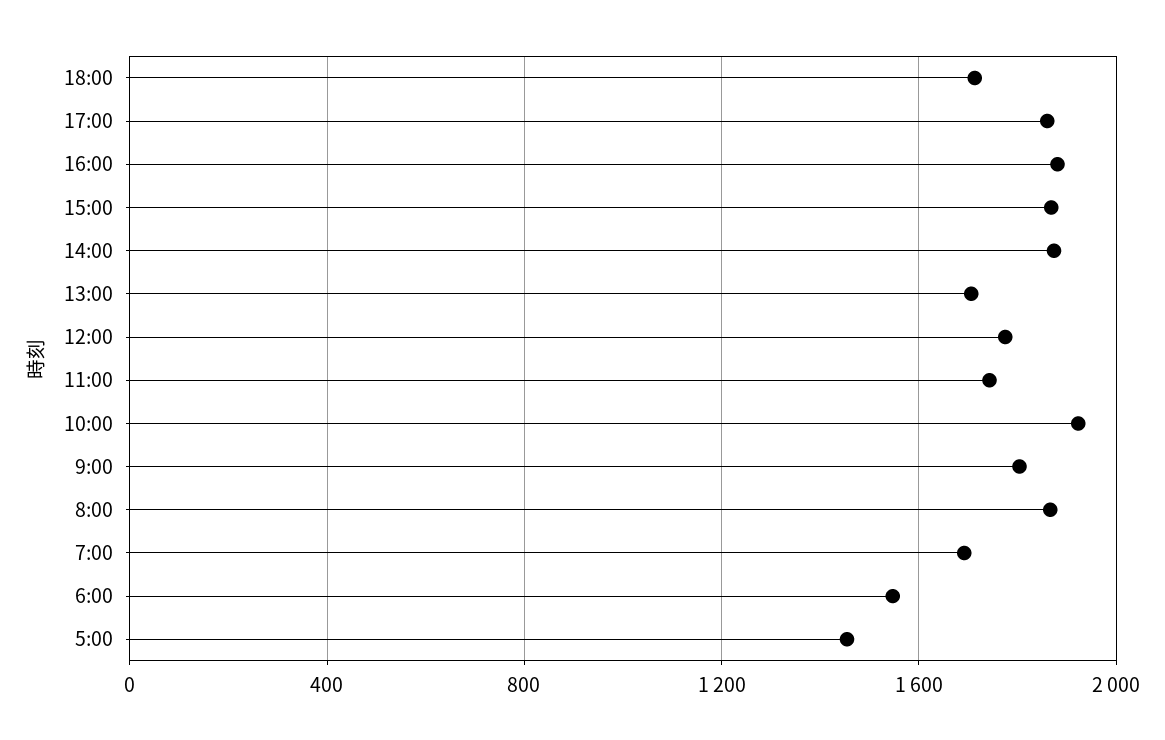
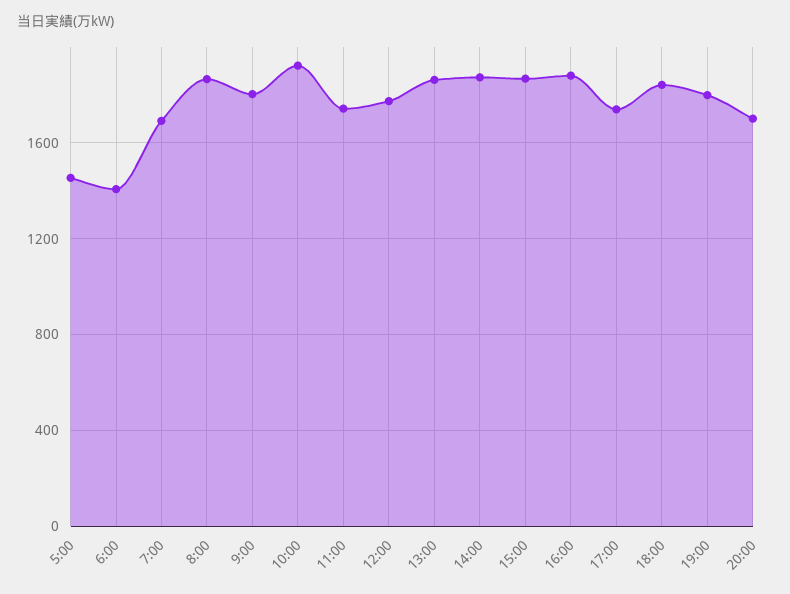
18:00: 1700 -> 1850
17:00: 1850 -> 1750
13:00: 1700 -> 1850
6:00: 1550 -> 1400
19:00: none -> 1800
20:00: none -> 1700

